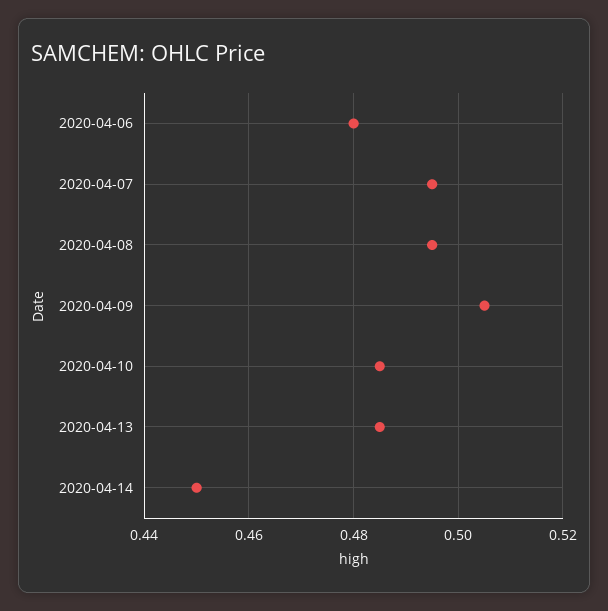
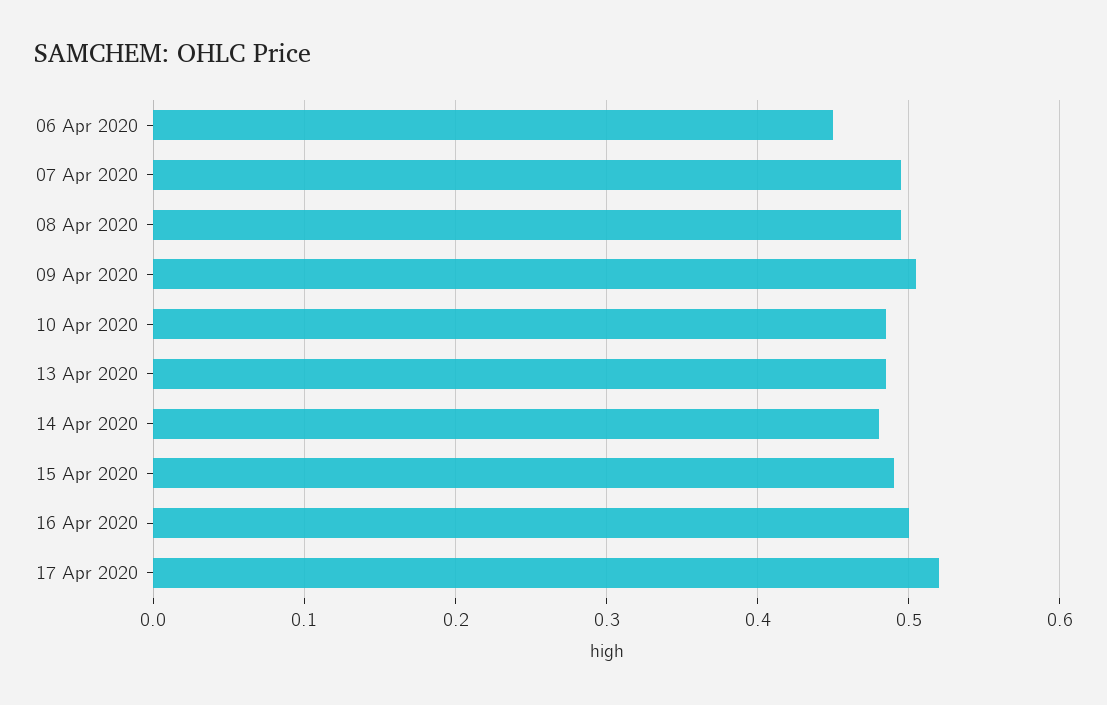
2020-04-06: 0.48 -> 0.45
2020-04-14: 0.45 -> 0.48
15 Apr 2020: none -> 0.49
16 Apr 2020: none -> 0.5
17 Apr 2020: none -> 0.52

